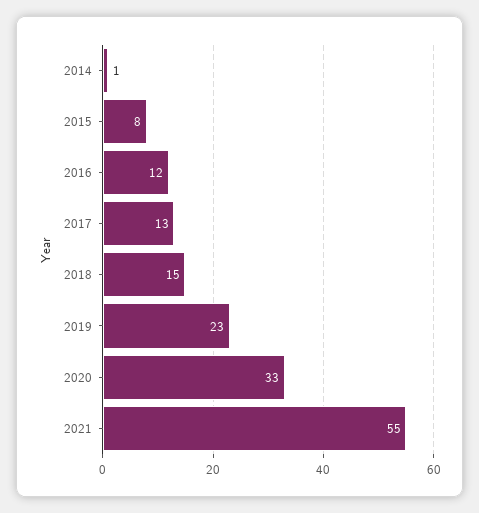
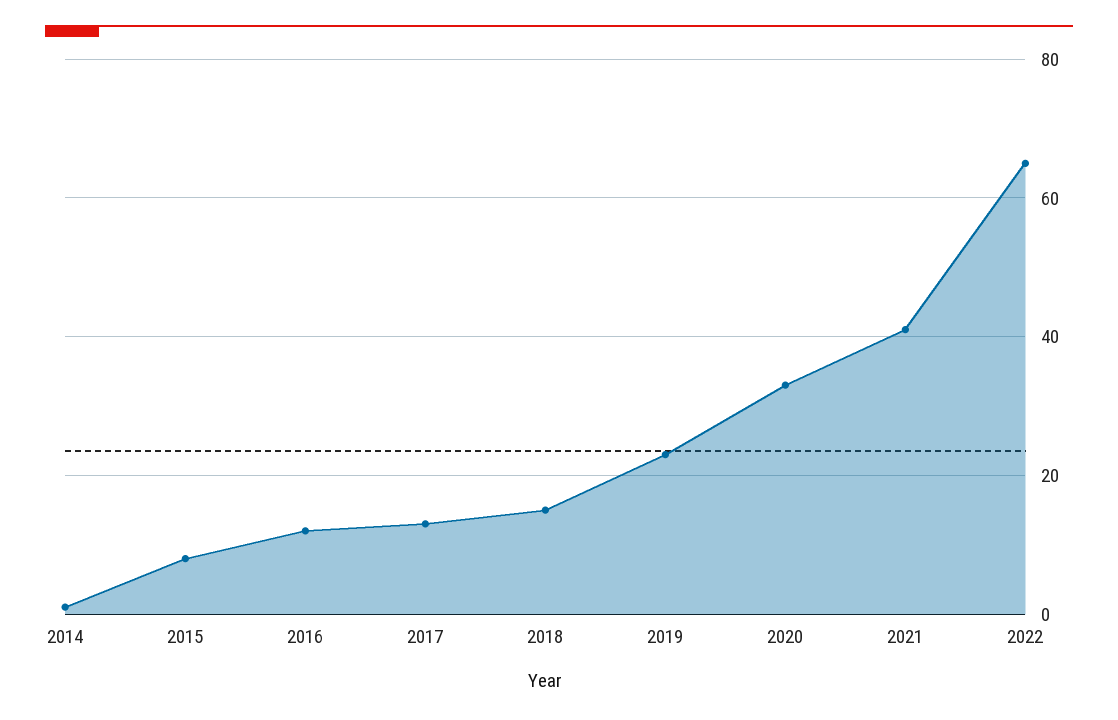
2021: 55 -> 40
2022: none -> 65

